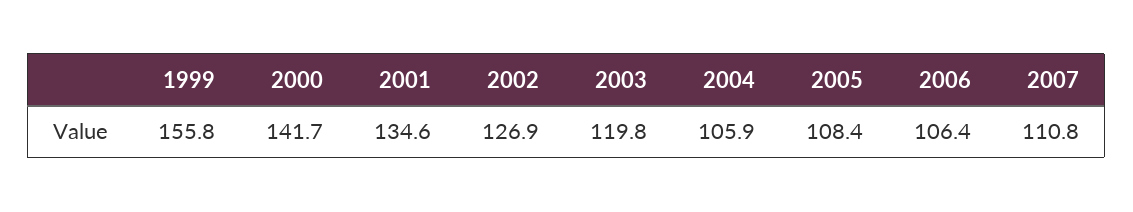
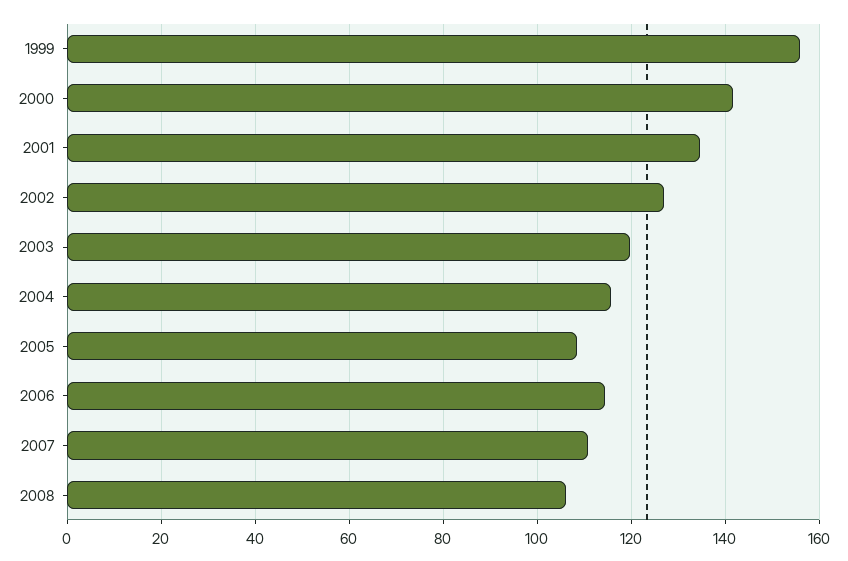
2004: 105.9 -> 116
2006: 106.4 -> 114
2008: none -> 106

